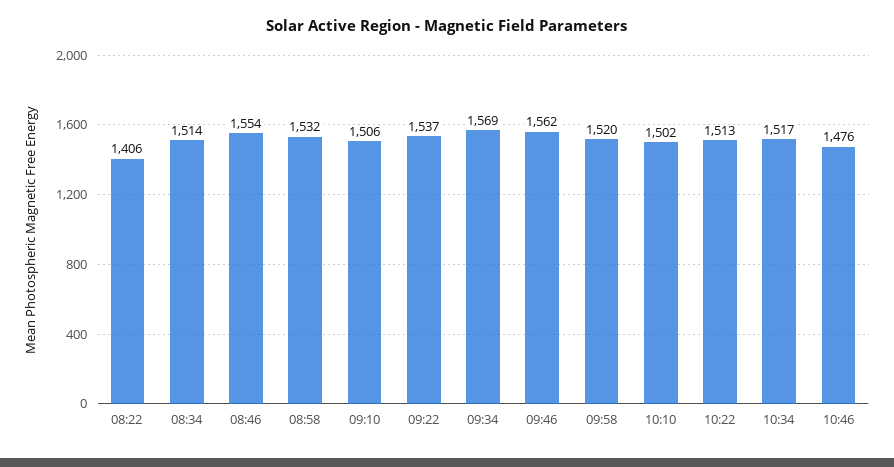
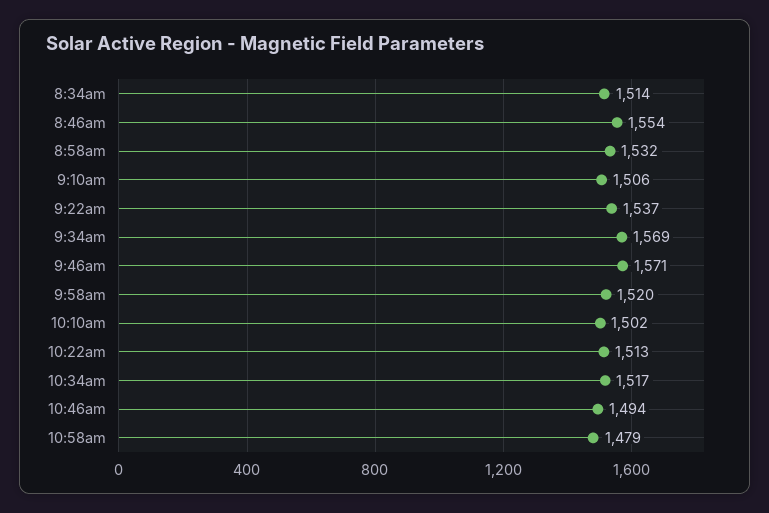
08:22: 1406 -> none
09:46: 1562 -> 1571
10:46: 1476 -> 1494
10:58am: none -> 1479

